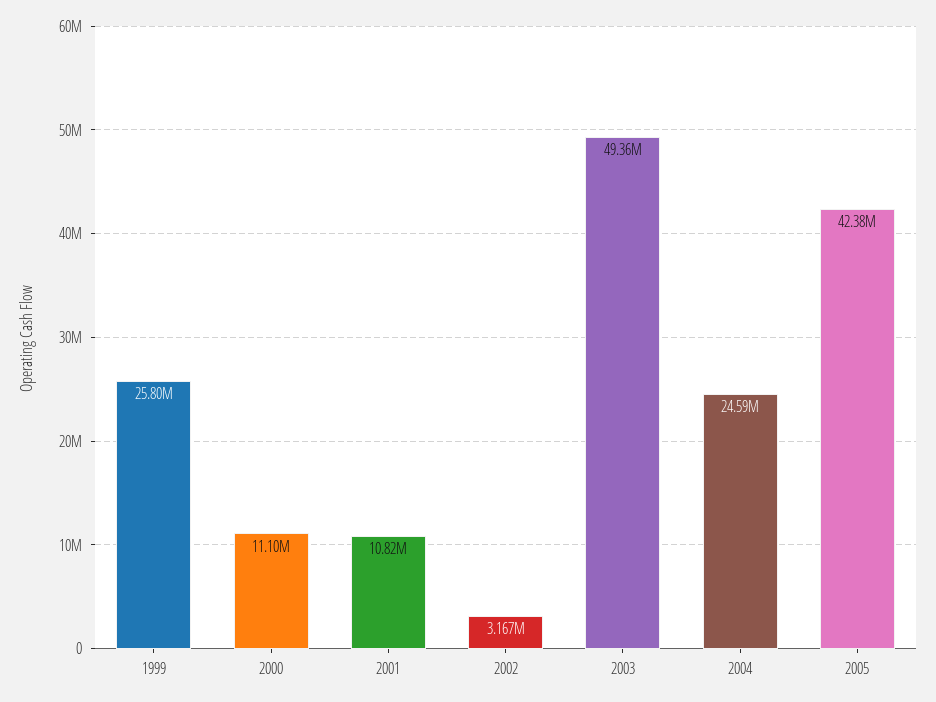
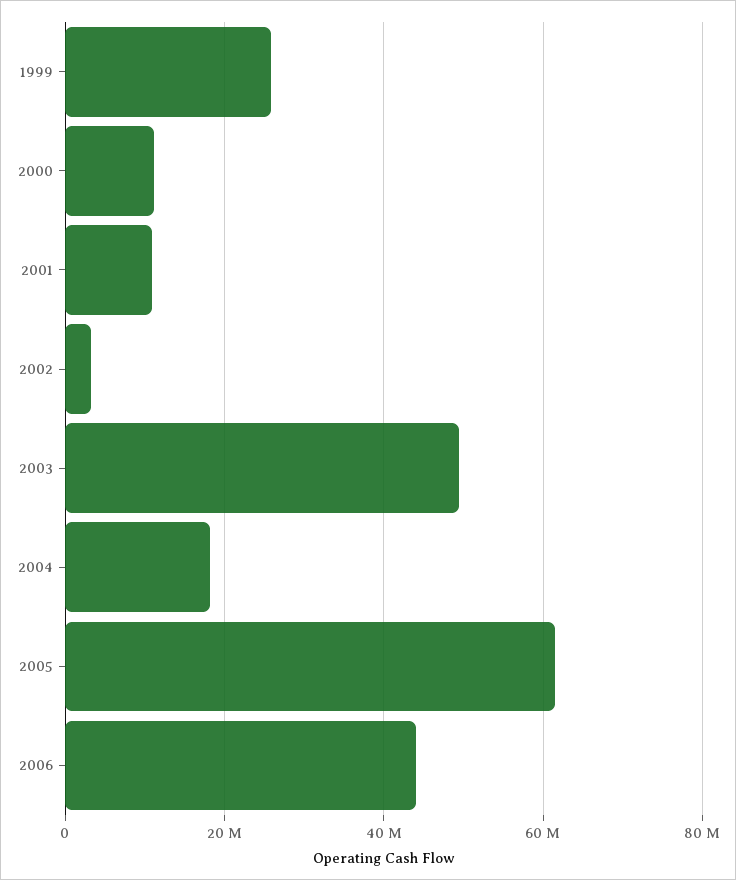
2004: 24590000 -> 18000000
2005: 42380000 -> 62000000
2006: none -> 44000000

